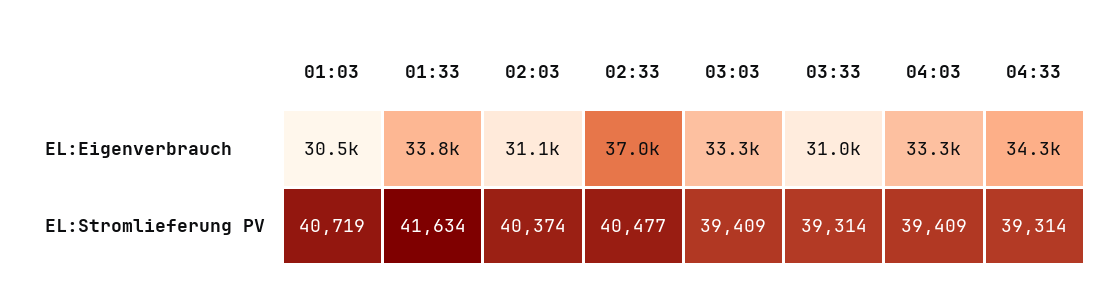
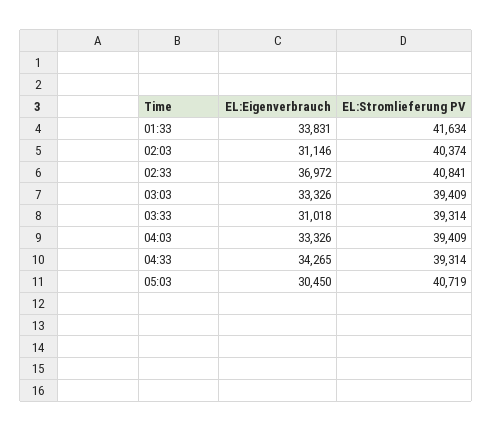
01:03, EL:Eigenverbrauch: 30500 -> none
01:03, EL:Stromlieferung PV: 40719 -> none
02:33, EL:Stromlieferung PV: 40477 -> 40841
05:03, EL:Eigenverbrauch: none -> 30450
05:03, EL:Stromlieferung PV: none -> 40719

